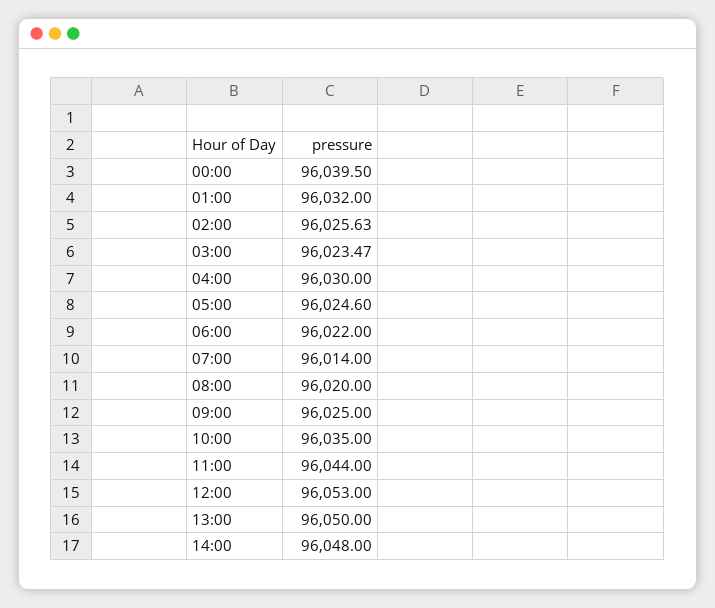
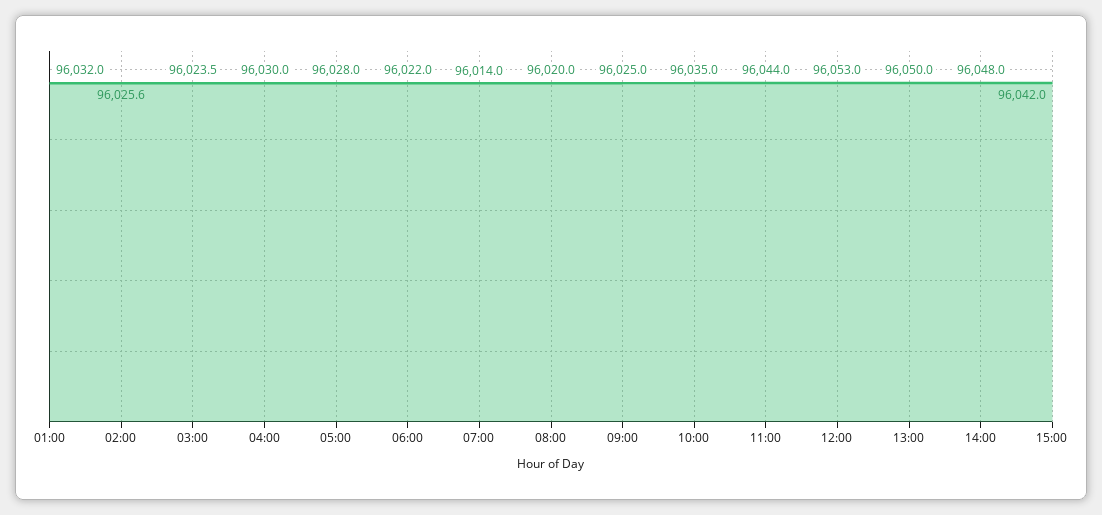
00:00: 96039.5 -> none
05:00: 96024.6 -> 96028
15:00: none -> 96042

